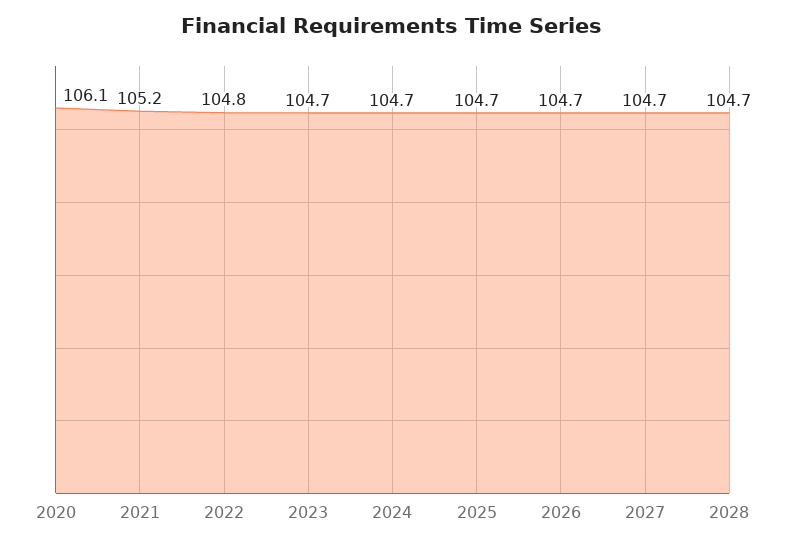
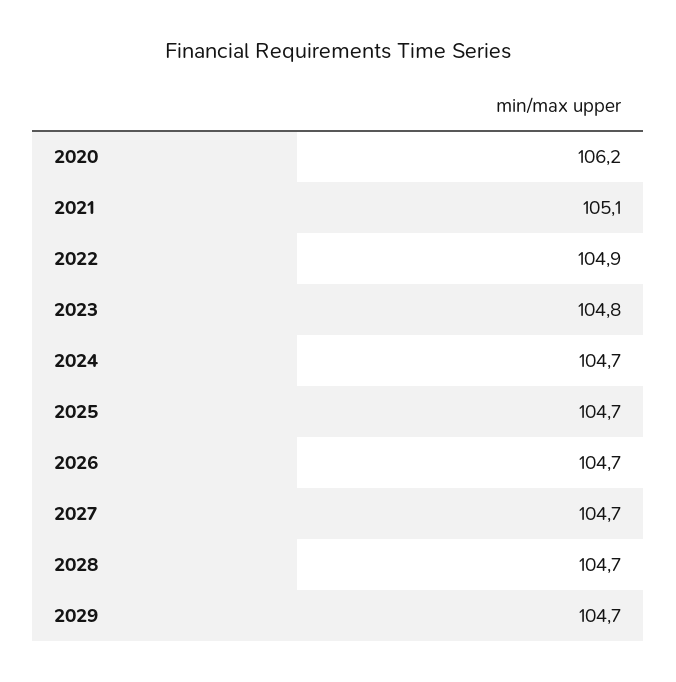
2020: 106.1 -> 106.2
2021: 105.2 -> 105.1
2022: 104.8 -> 104.9
2023: 104.7 -> 104.8
2029: none -> 104.7

